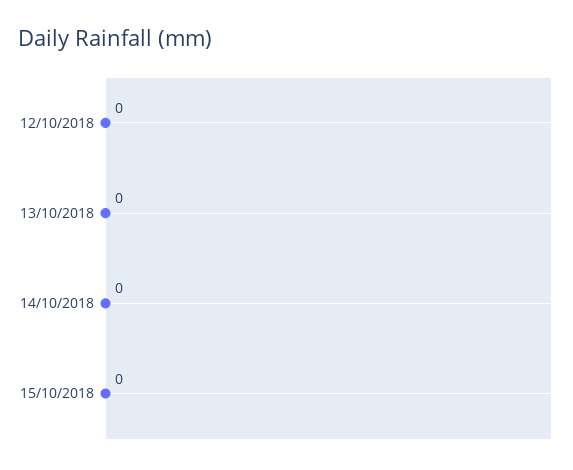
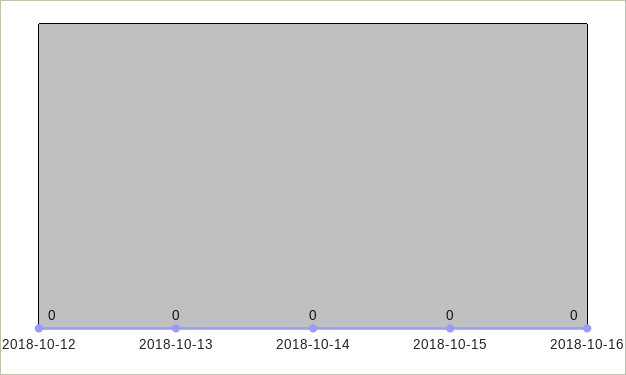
2018-10-16: none -> 0

